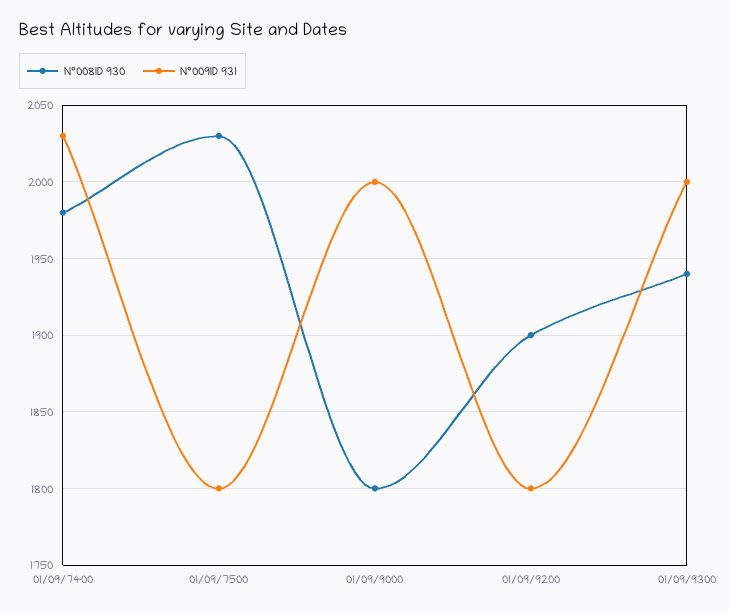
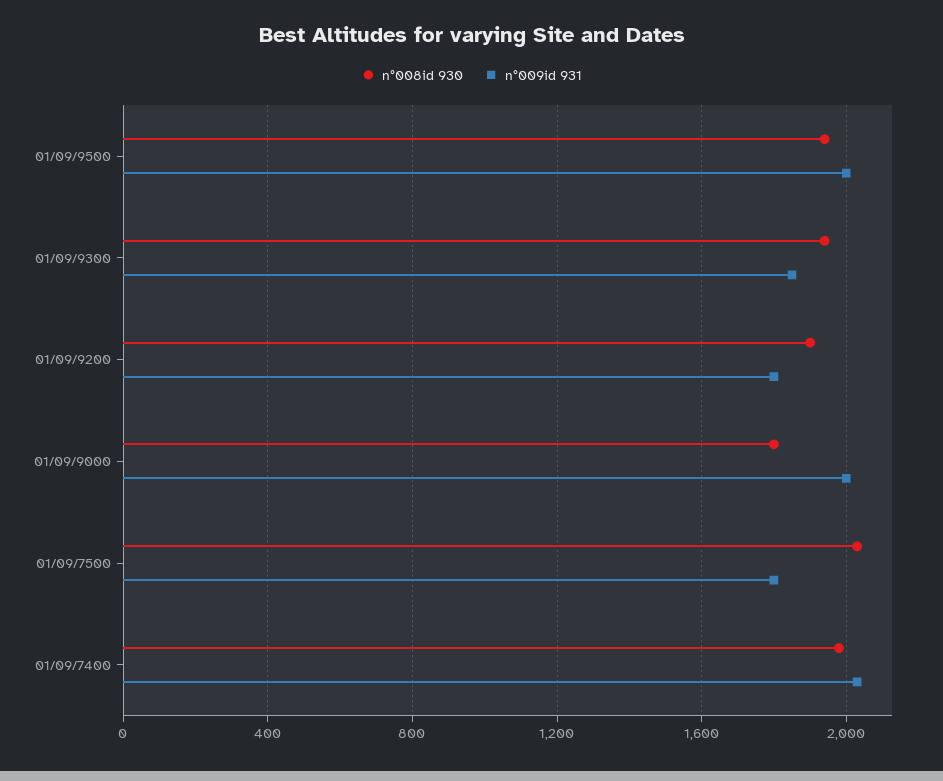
N°009ID 931, 01/09/9300: 2000 -> 1850
N°008ID 930, 01/09/9500: none -> 1950
N°009ID 931, 01/09/9500: none -> 2000

